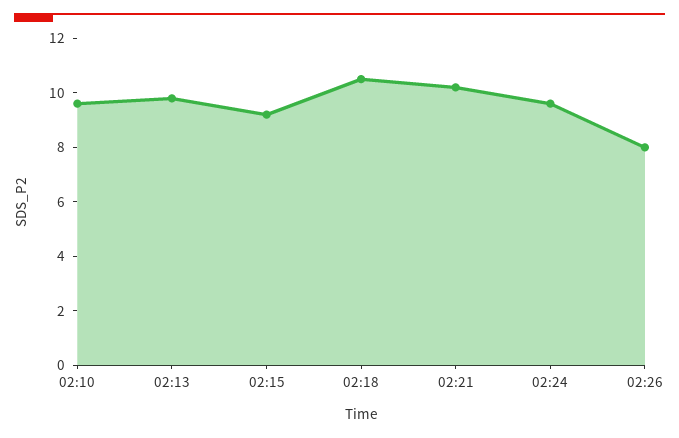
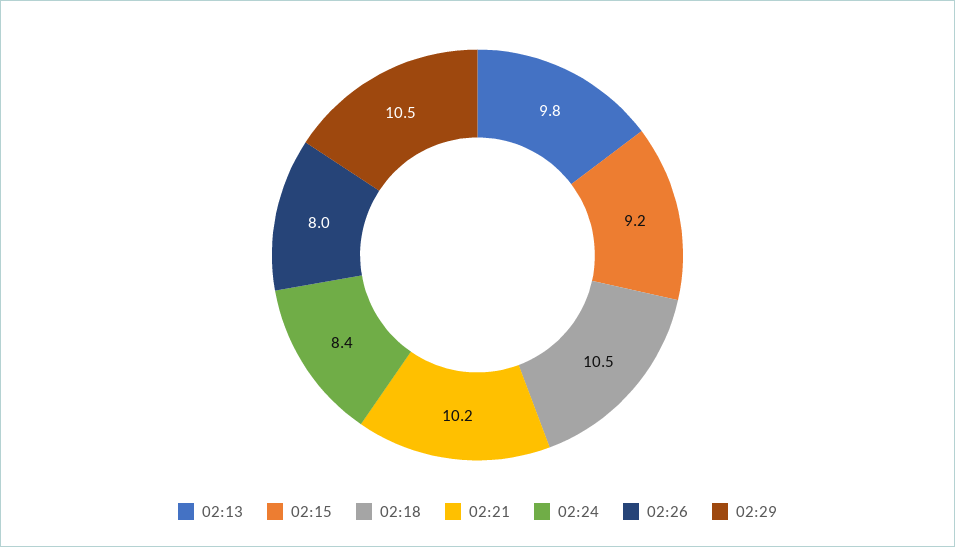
02:10: 9.5 -> none
02:24: 9.5 -> 8.4
02:29: none -> 10.5

